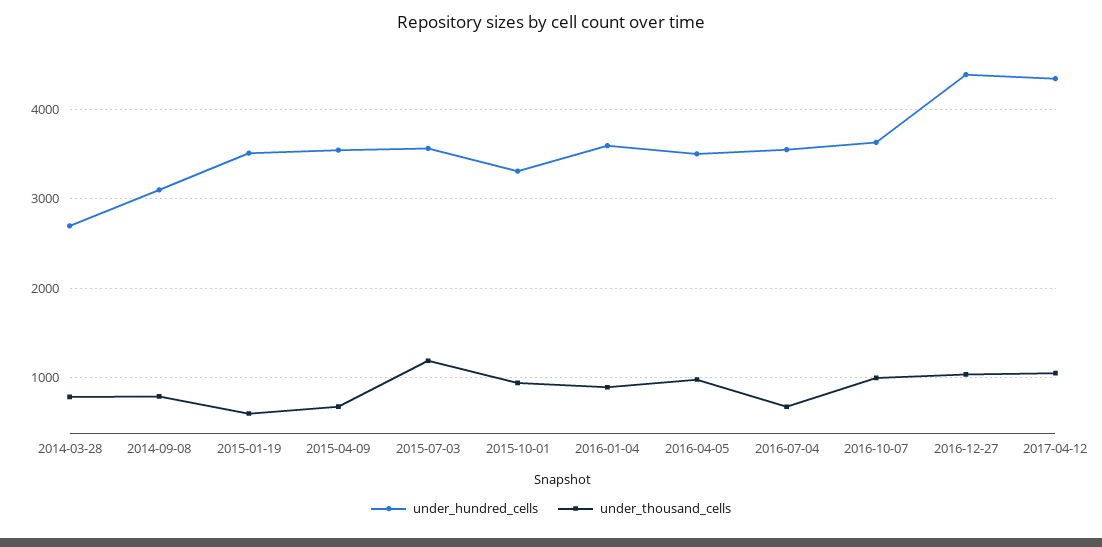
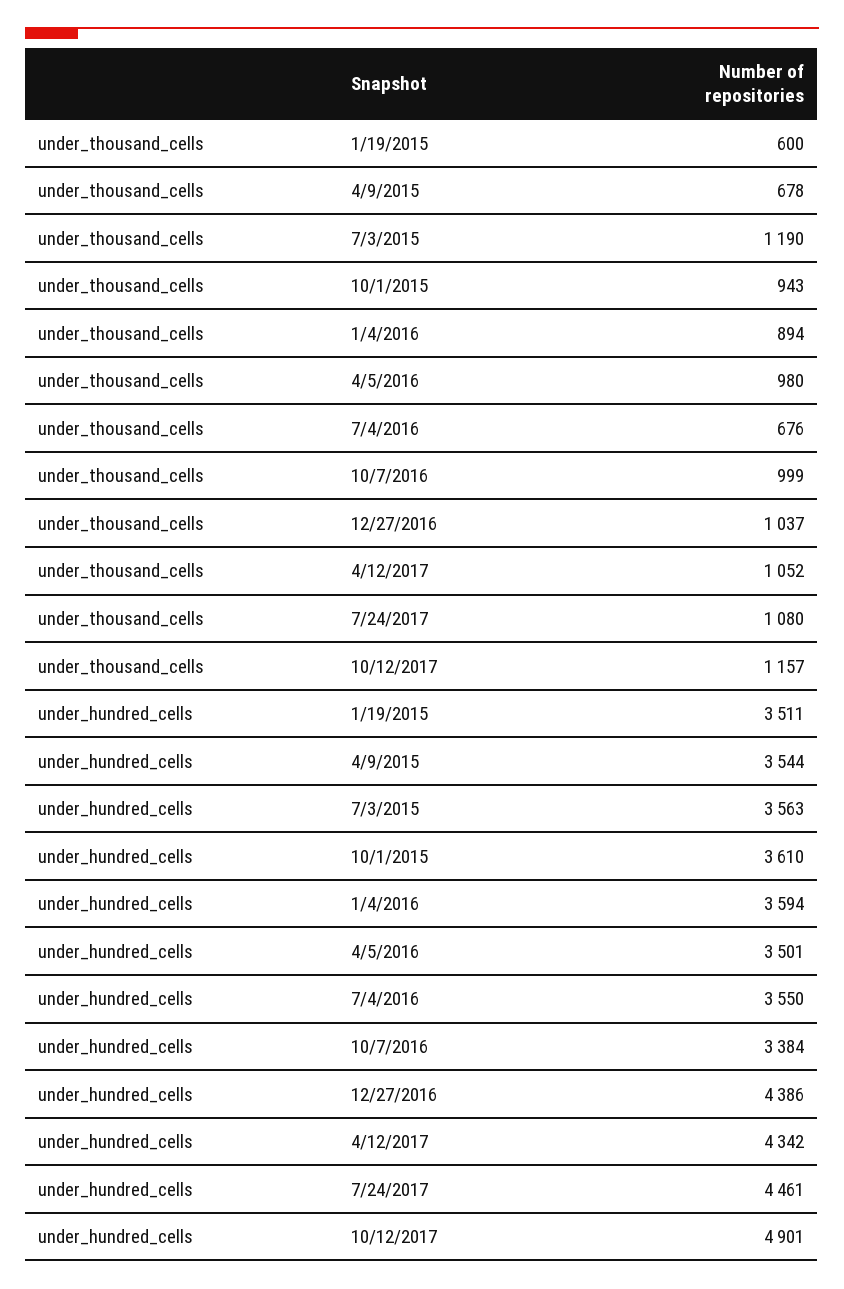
under_hundred_cells, 2014-03-28: 2700 -> none
under_thousand_cells, 2014-03-28: 800 -> none
under_hundred_cells, 2014-09-08: 3100 -> none
under_thousand_cells, 2014-09-08: 800 -> none
under_hundred_cells, 2015-10-01: 3300 -> 3610
under_hundred_cells, 2016-10-07: 3600 -> 3384
under_thousand_cells, 7/24/2017: none -> 1080
under_thousand_cells, 10/12/2017: none -> 1157
under_hundred_cells, 7/24/2017: none -> 4461
under_hundred_cells, 10/12/2017: none -> 4901

